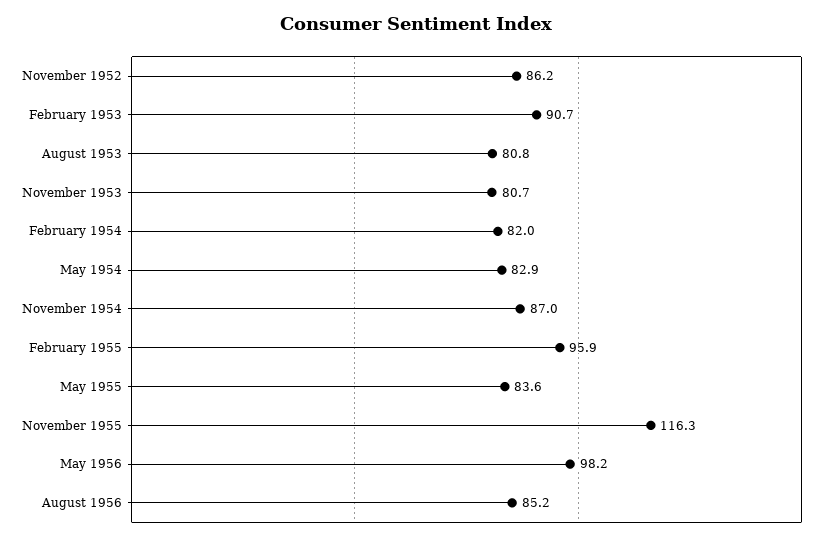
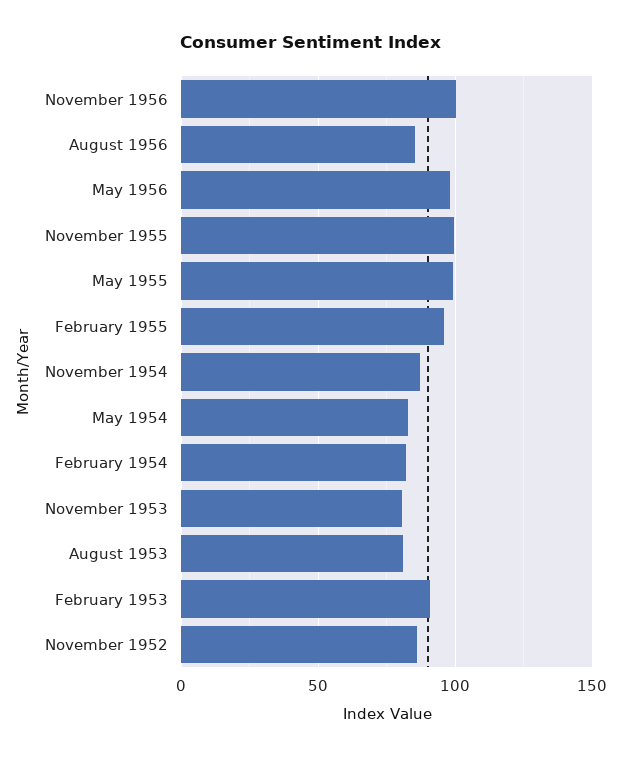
May 1955: 83.6 -> 100
November 1955: 116.3 -> 100
November 1956: none -> 100

